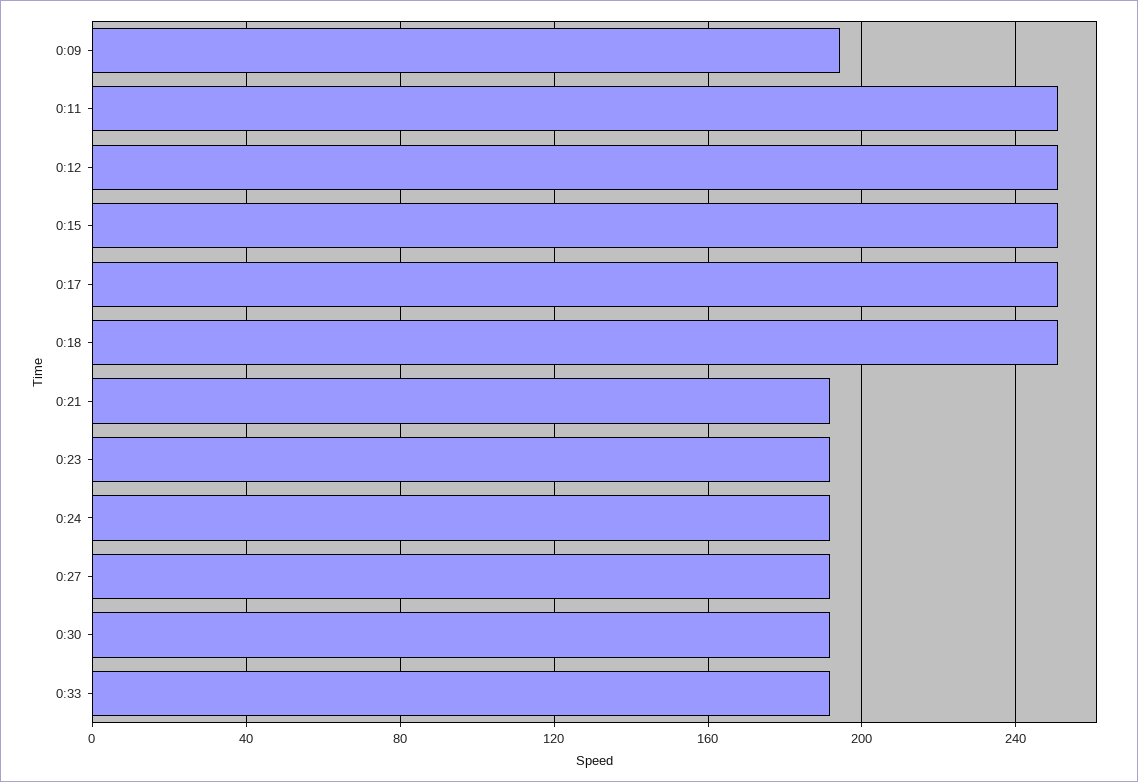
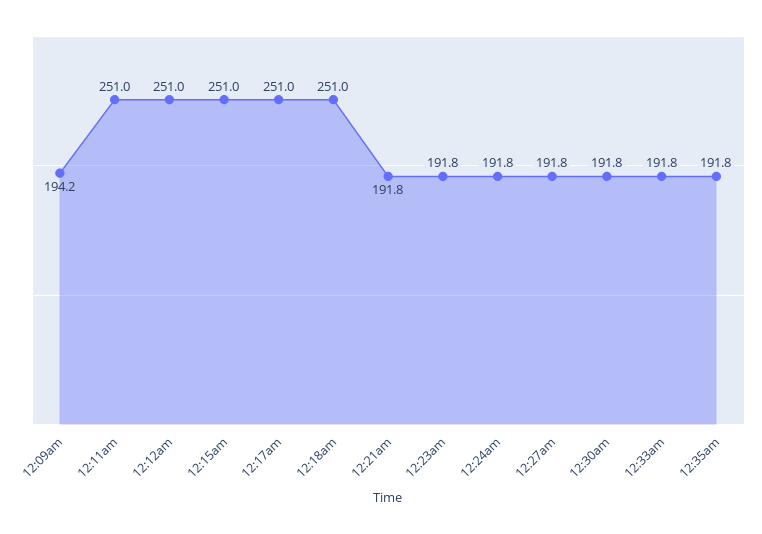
12:35am: none -> 191.8

